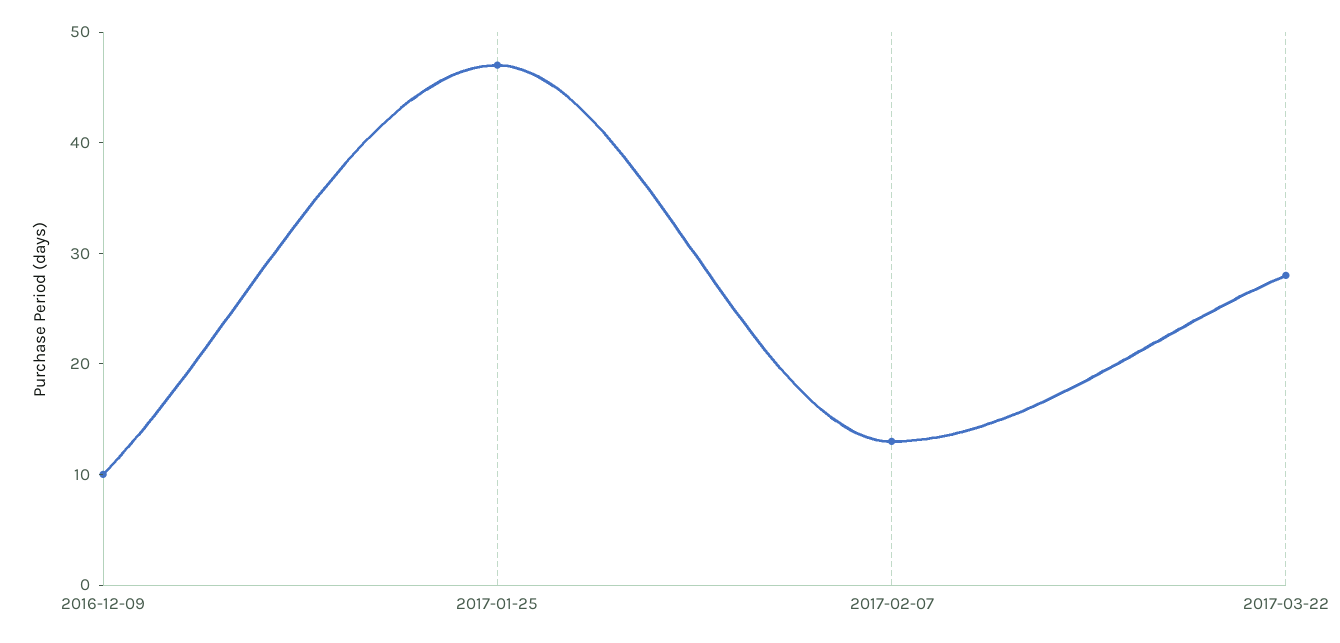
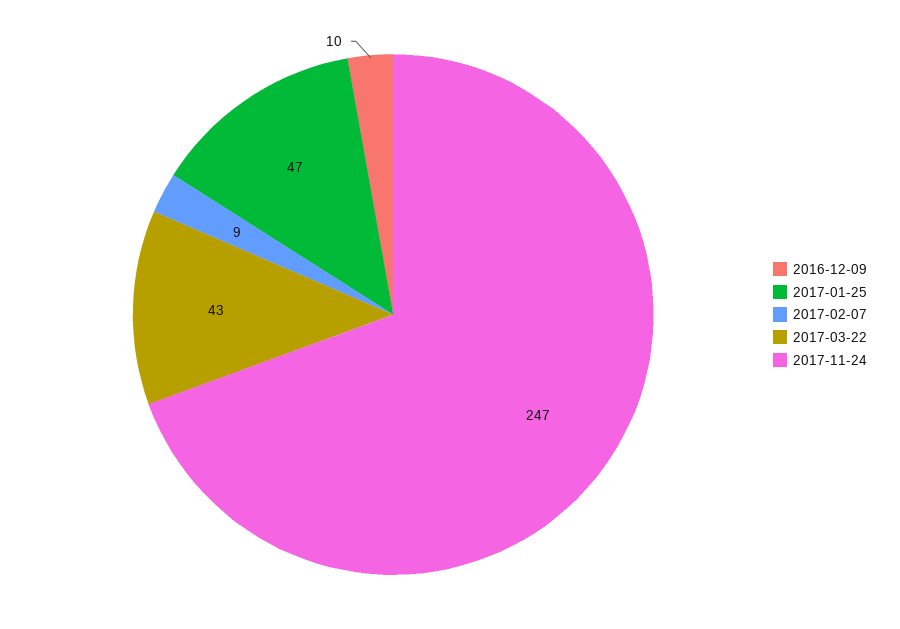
2017-02-07: 13 -> 9
2017-03-22: 28 -> 43
2017-11-24: none -> 247

